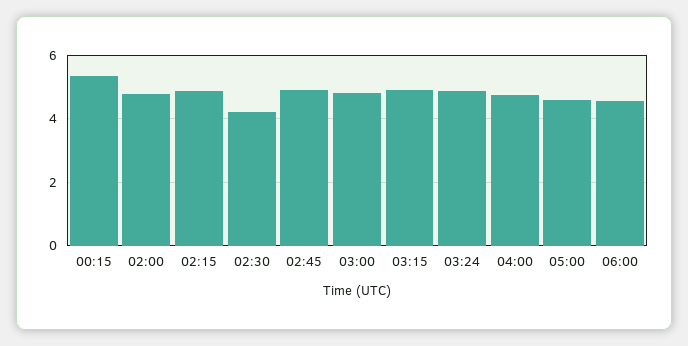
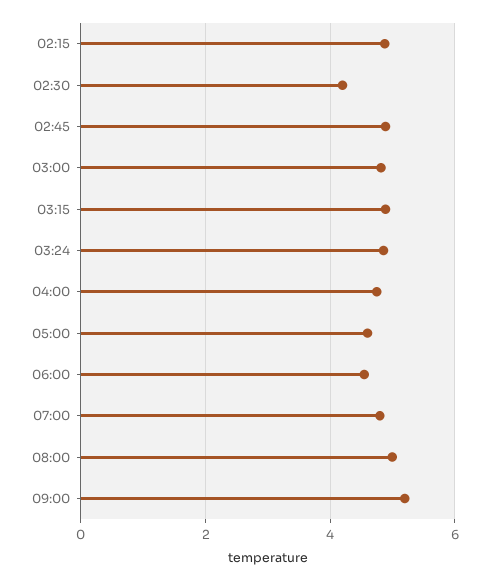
00:15: 5.4 -> none
02:00: 4.8 -> none
07:00: none -> 4.8
08:00: none -> 5
09:00: none -> 5.2

